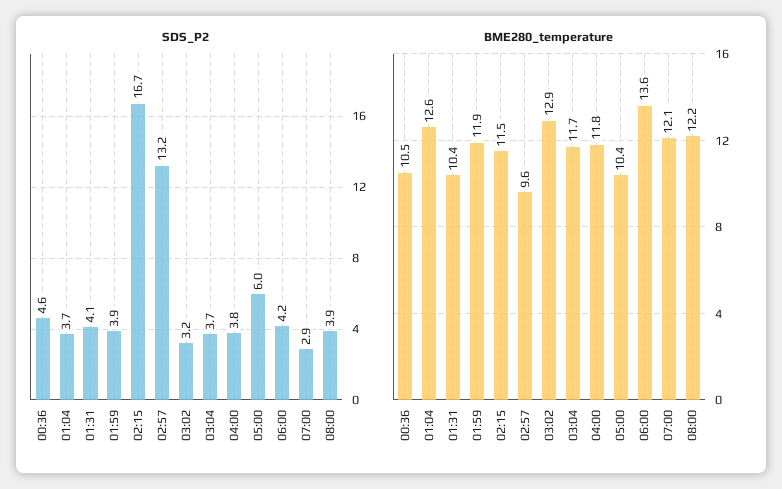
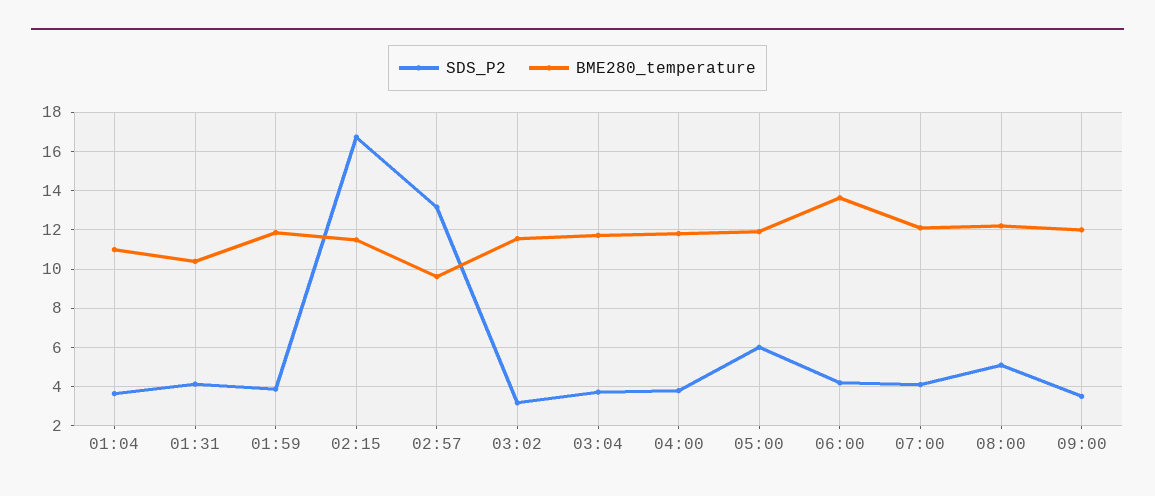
SDS_P2, 00:36: 4.6 -> none
SDS_P2, 07:00: 2.9 -> 4
SDS_P2, 08:00: 3.9 -> 5
BME280_temperature, 00:36: 10.5 -> none
BME280_temperature, 01:04: 12.6 -> 11
BME280_temperature, 03:02: 12.9 -> 11.5
BME280_temperature, 05:00: 10.4 -> 12
SDS_P2, 09:00: none -> 3.5
BME280_temperature, 09:00: none -> 12

